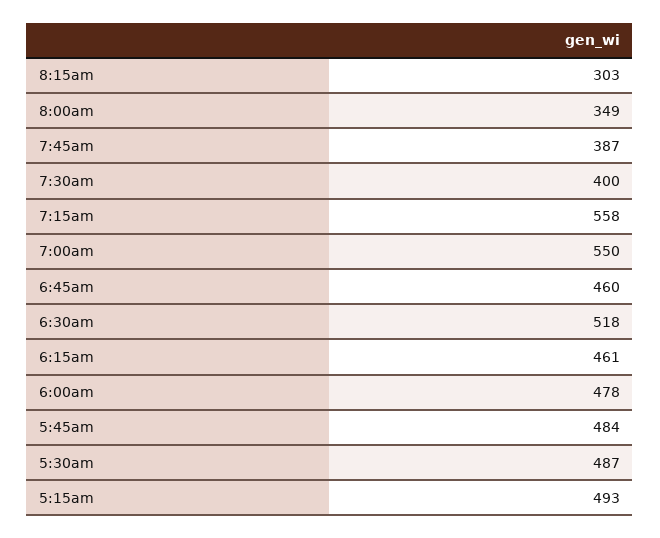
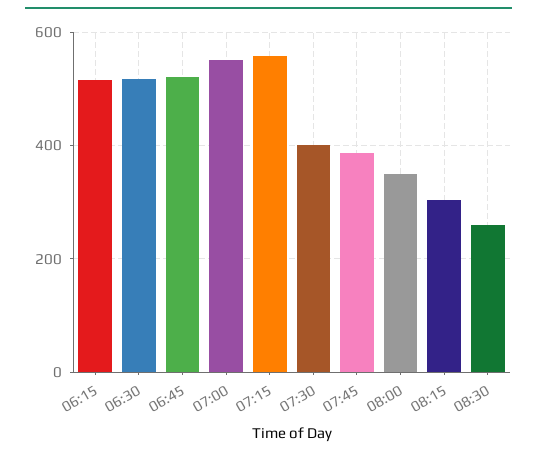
6:45am: 460 -> 520
6:15am: 461 -> 520
6:00am: 478 -> none
5:45am: 484 -> none
5:30am: 487 -> none
5:15am: 493 -> none
08:30: none -> 260

